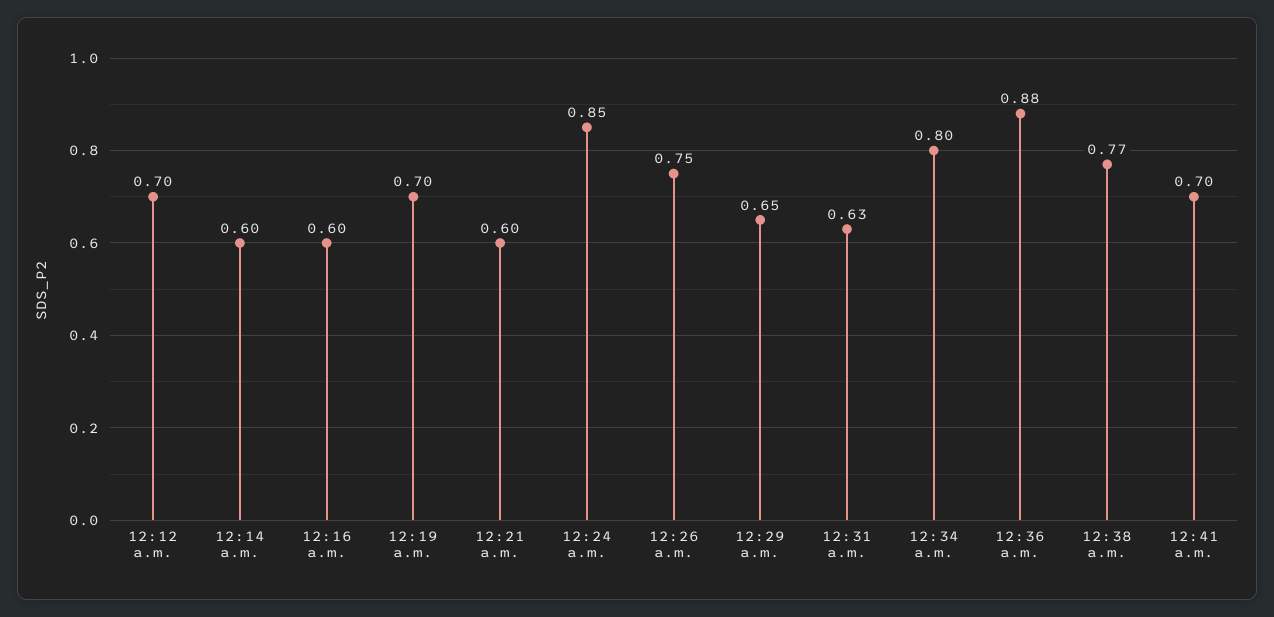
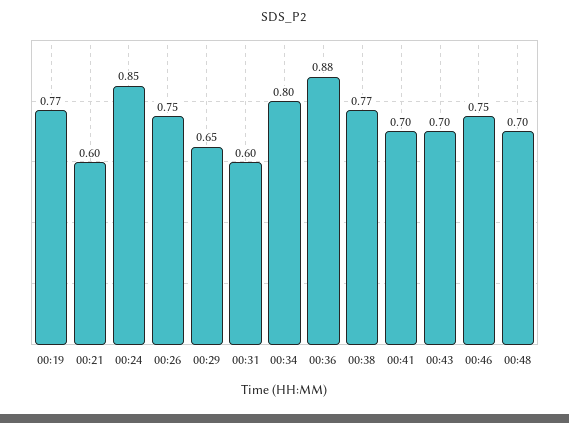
12:12 a.m.: 0.7 -> none
12:14 a.m.: 0.6 -> none
12:16 a.m.: 0.6 -> none
12:19 a.m.: 0.7 -> 0.77
12:31 a.m.: 0.63 -> 0.6
00:43: none -> 0.7
00:46: none -> 0.75
00:48: none -> 0.7

